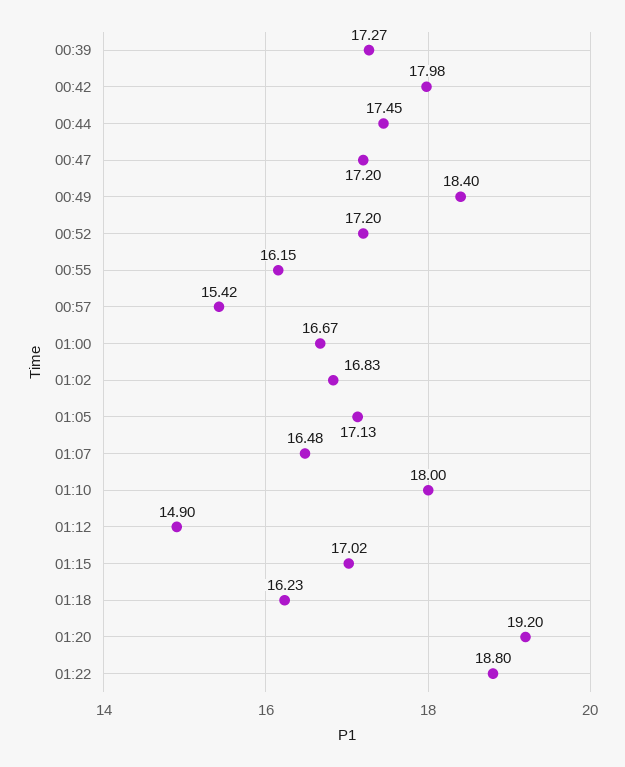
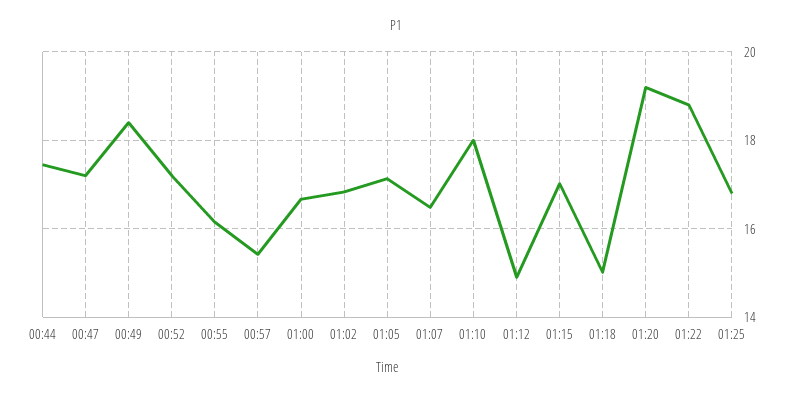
00:39: 17.27 -> none
00:42: 17.98 -> none
01:18: 16.23 -> 15
01:25: none -> 16.8

